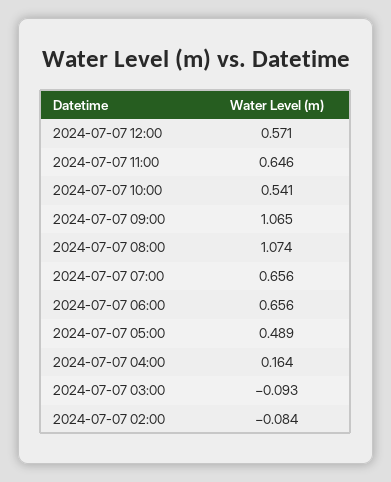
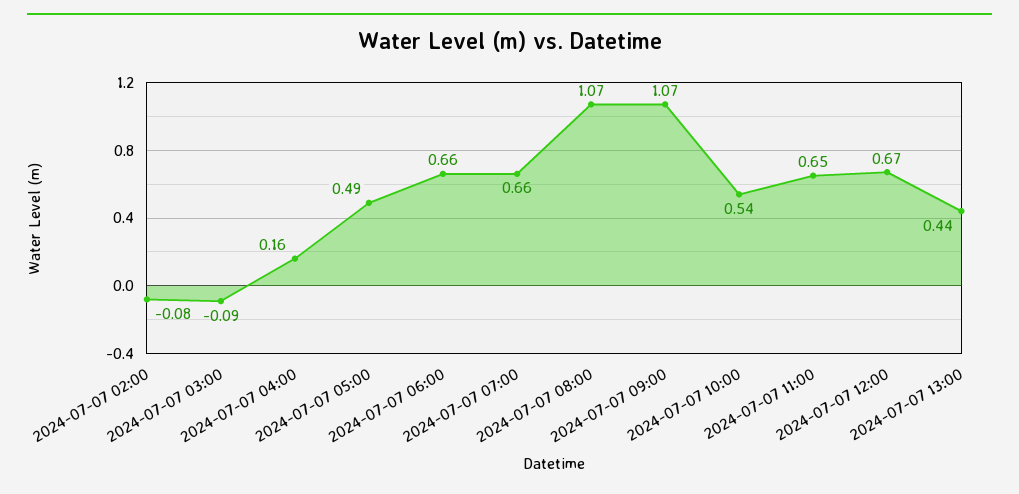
2024-07-07 12:00: 0.571 -> 0.67
2024-07-07 13:00: none -> 0.44

